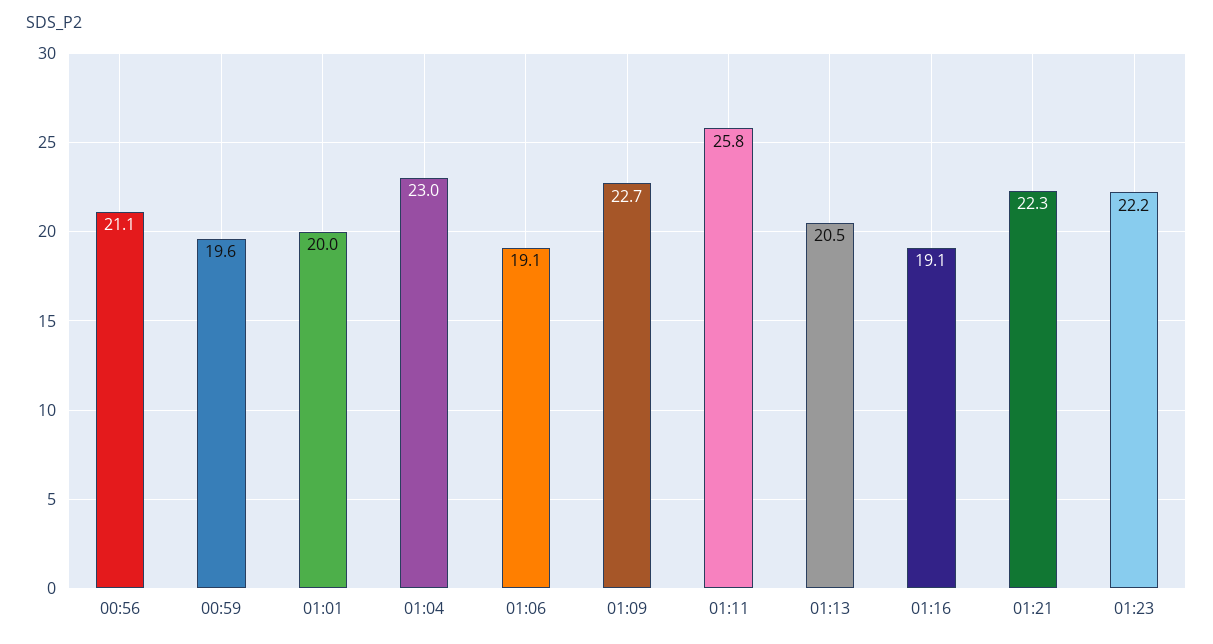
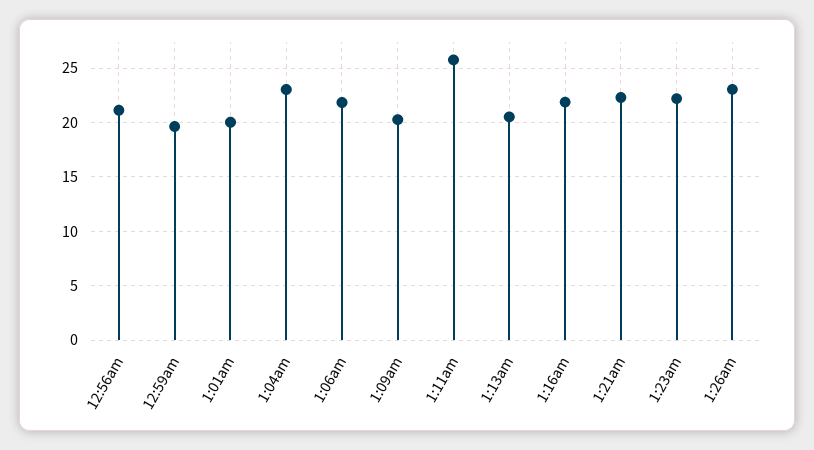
01:06: 19.1 -> 22
01:09: 22.7 -> 20
01:16: 19.1 -> 22
1:26am: none -> 23

